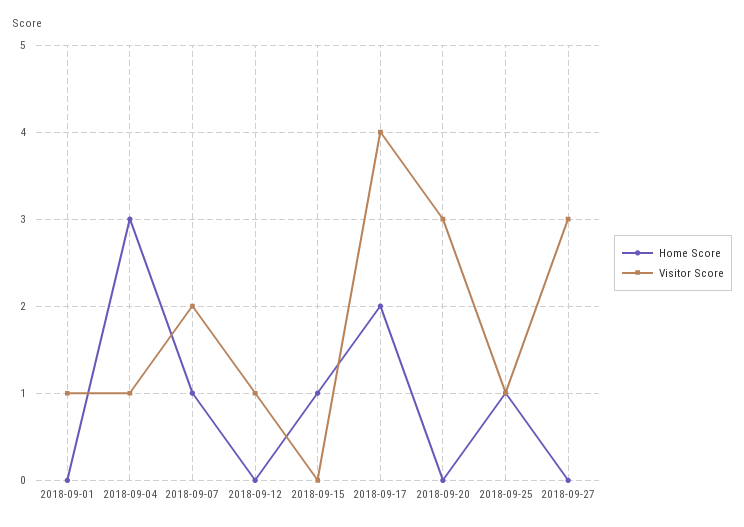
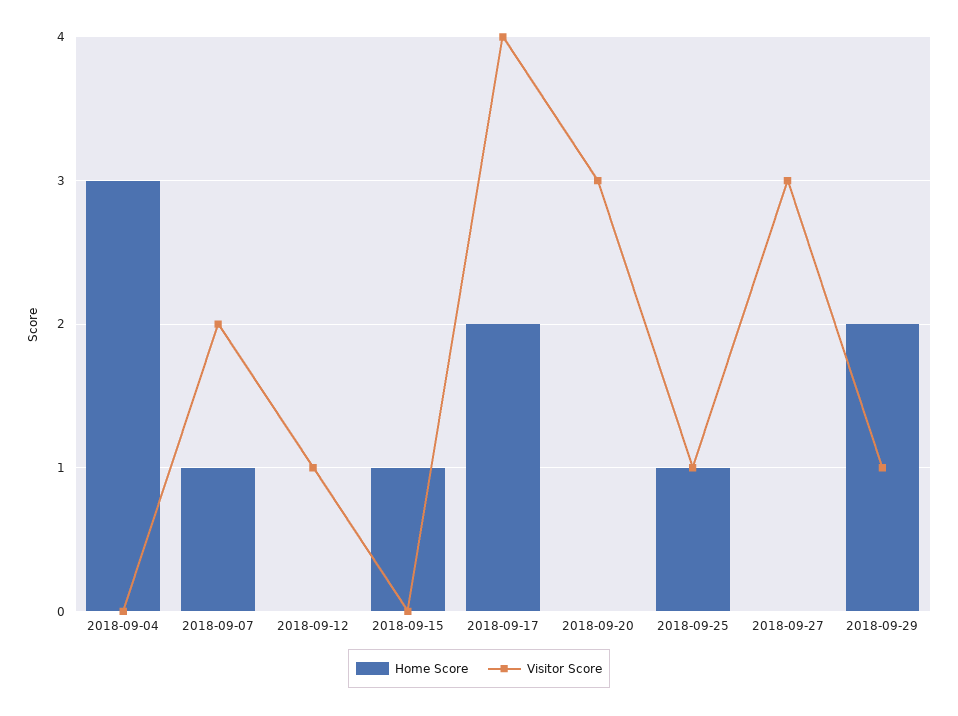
Home Score, 2018-09-01: 0 -> none
Visitor Score, 2018-09-01: 1 -> none
Visitor Score, 2018-09-04: 1 -> 0
Home Score, 2018-09-29: none -> 2
Visitor Score, 2018-09-29: none -> 1

